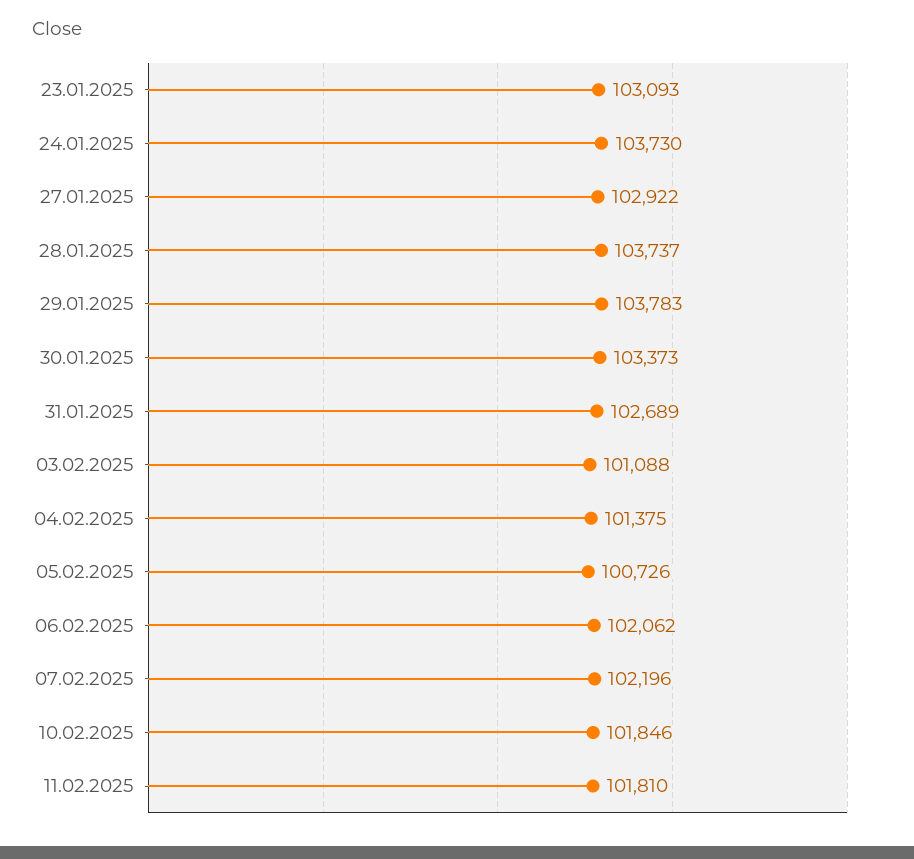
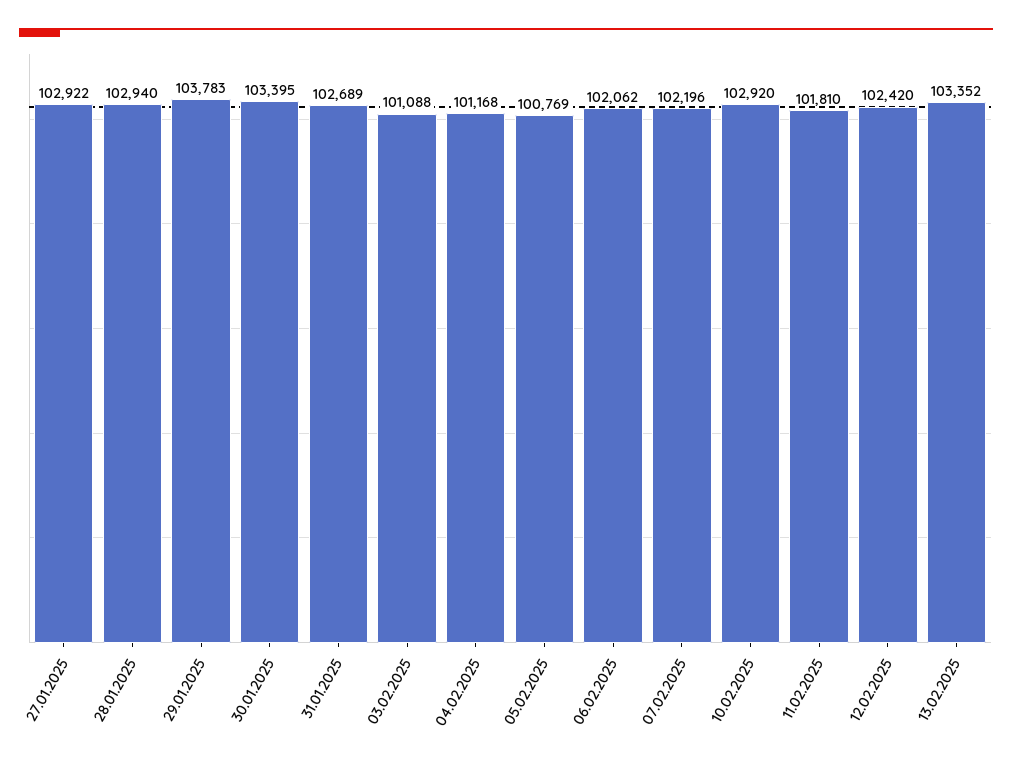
23.01.2025: 103093 -> none
24.01.2025: 103730 -> none
28.01.2025: 103737 -> 102940
30.01.2025: 103373 -> 103395
04.02.2025: 101375 -> 101168
05.02.2025: 100726 -> 100769
10.02.2025: 101846 -> 102920
12.02.2025: none -> 102420
13.02.2025: none -> 103352

